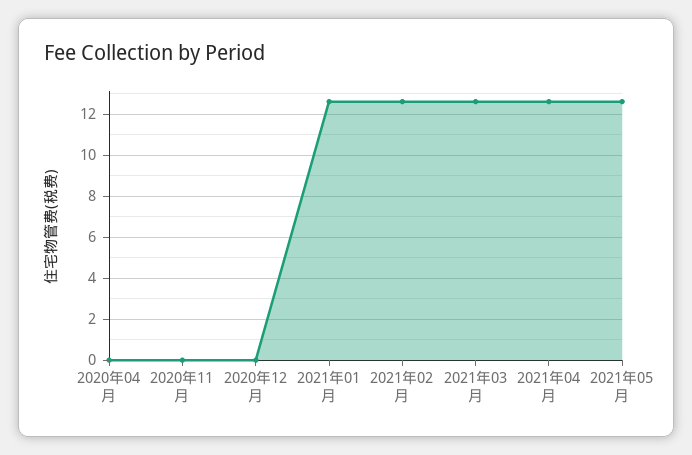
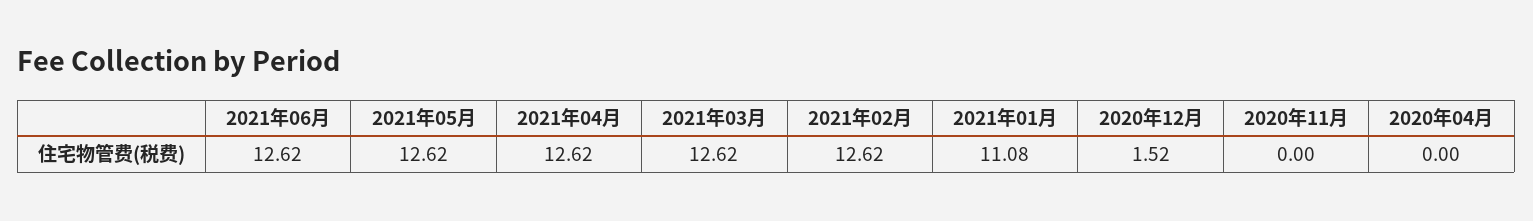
2020年12月: 0 -> 1.52
2021年01月: 12.5 -> 11.08
2021年06月: none -> 12.62

